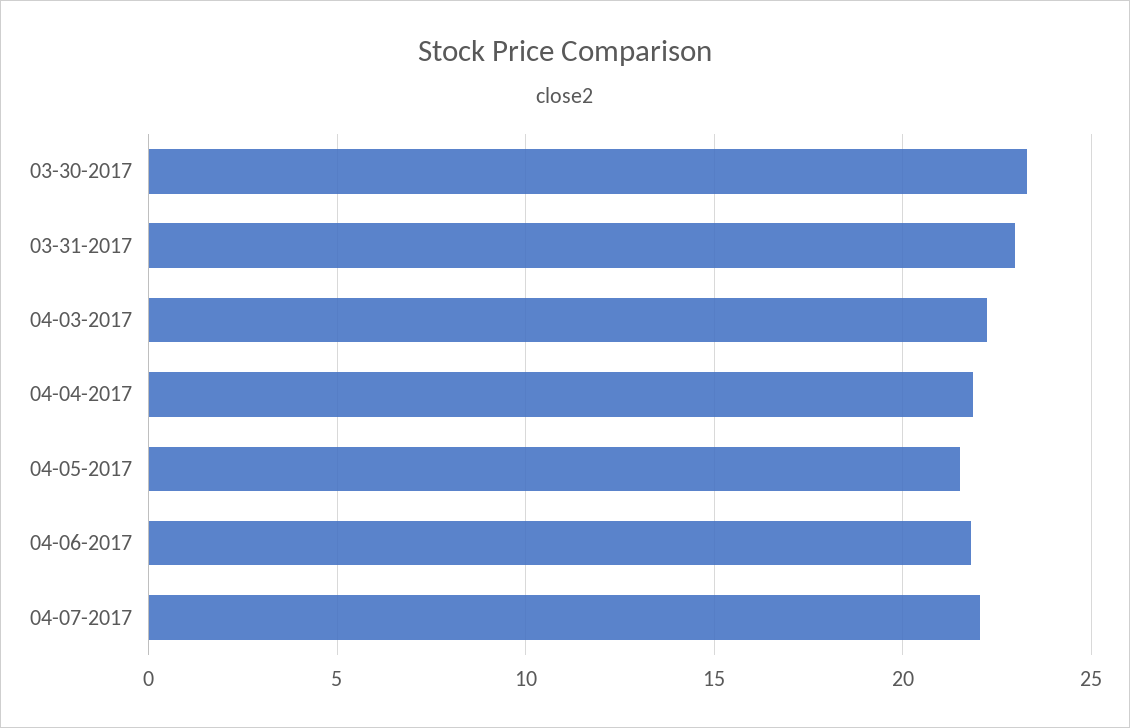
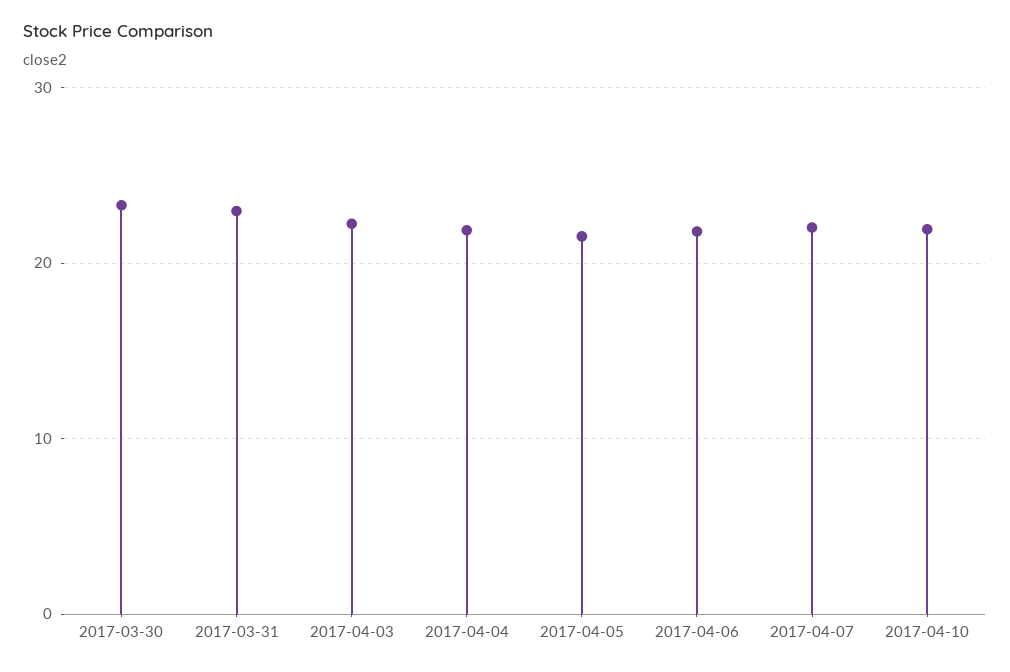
2017-04-10: none -> 22

